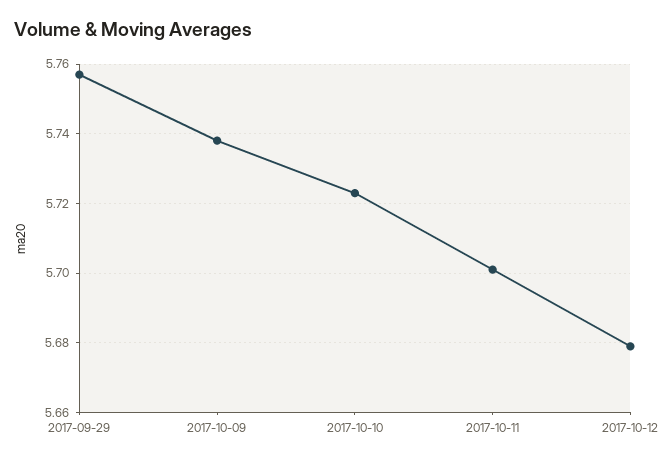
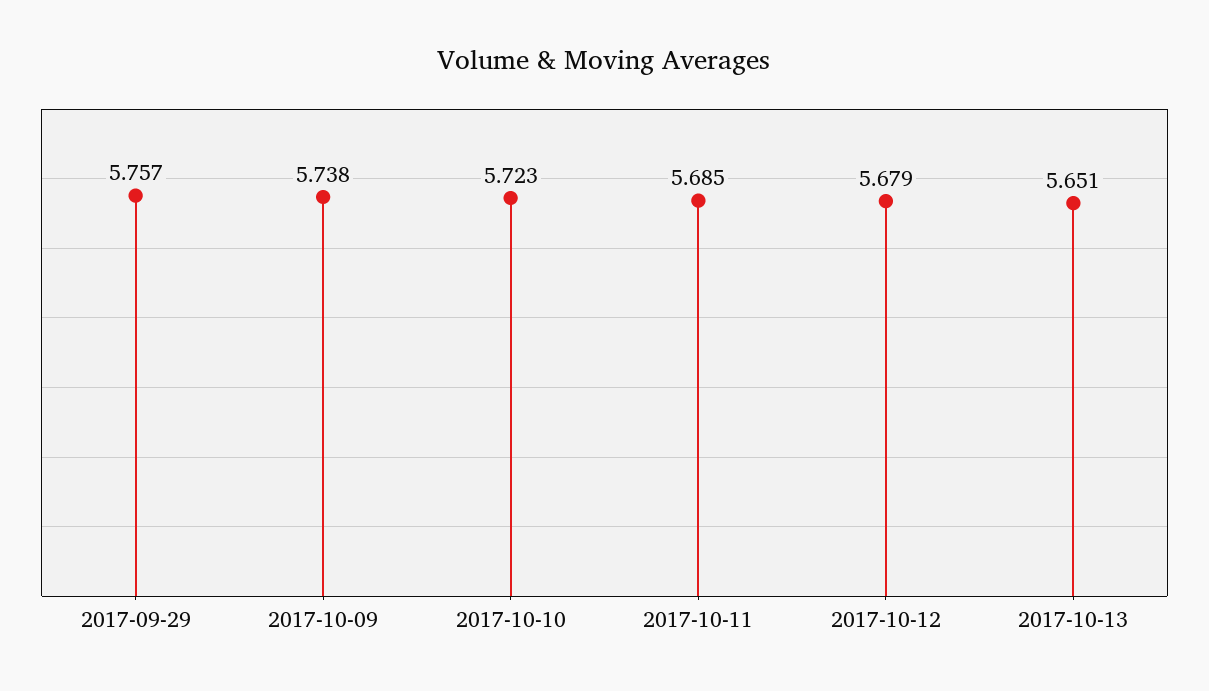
2017-10-11: 5.7 -> 5.685
2017-10-13: none -> 5.651

